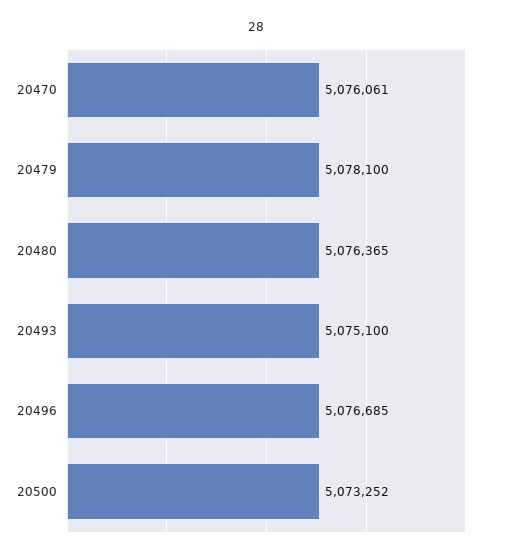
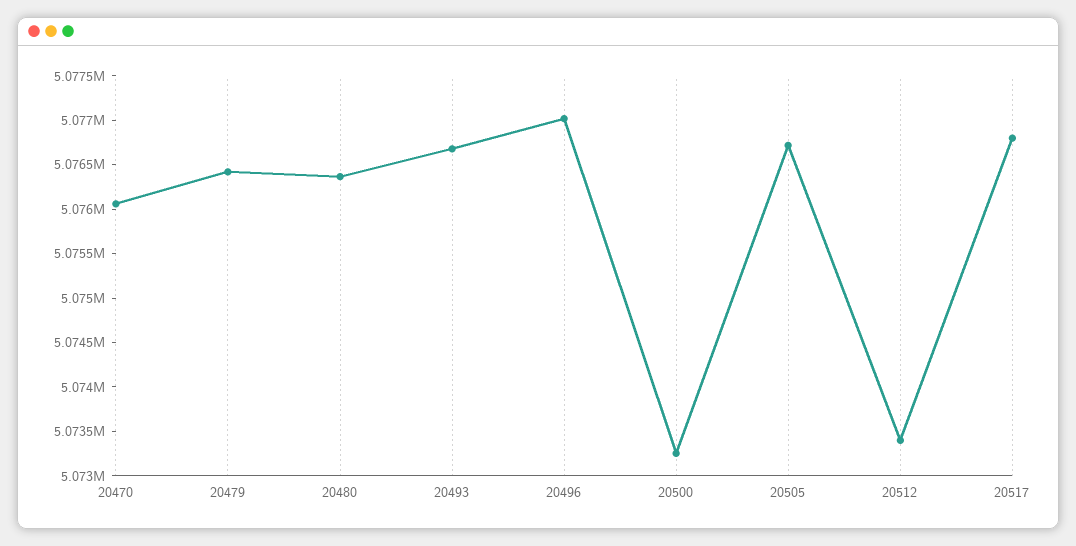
20479: 5078100 -> 5076400
20493: 5075100 -> 5076700
20496: 5076685 -> 5077000
20505: none -> 5076700
20512: none -> 5073400
20517: none -> 5076800

